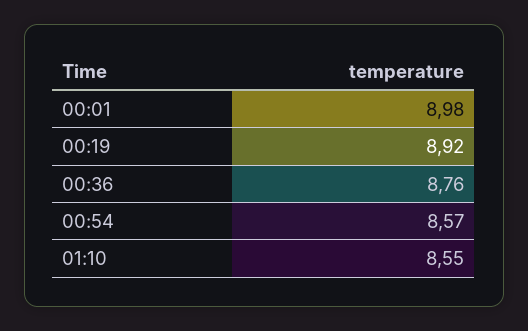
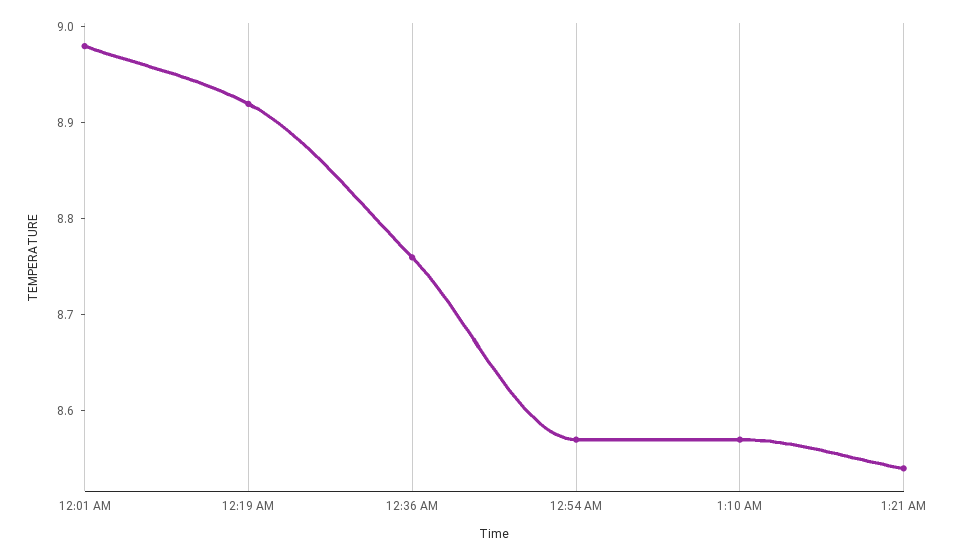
01:10: 8.55 -> 8.57
1:21 AM: none -> 8.54

